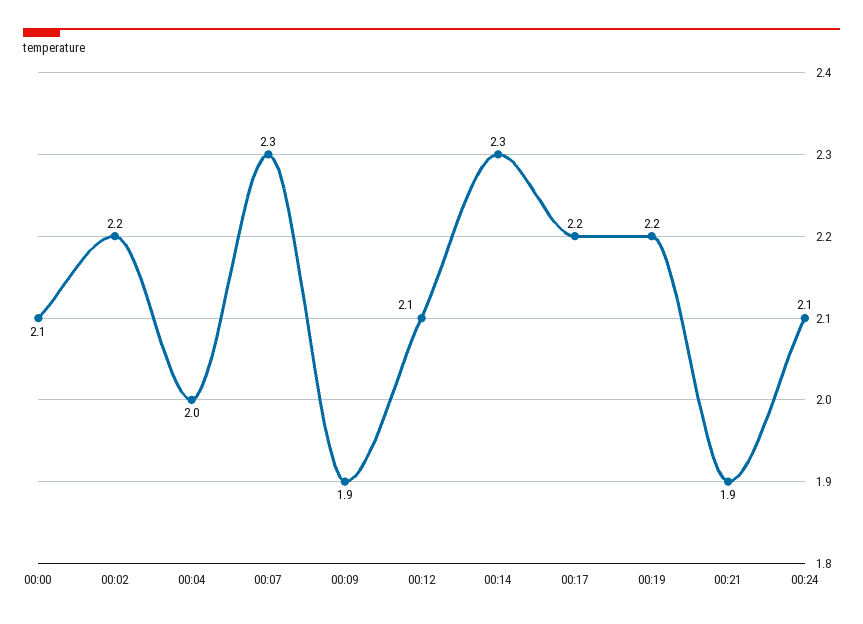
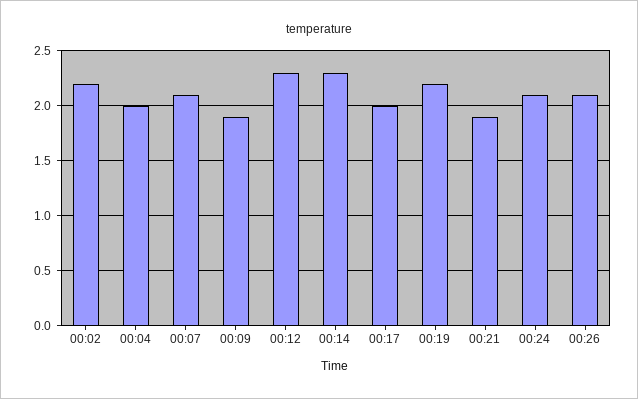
00:00: 2.1 -> none
00:07: 2.3 -> 2.1
00:12: 2.1 -> 2.3
00:17: 2.2 -> 2
00:26: none -> 2.1

